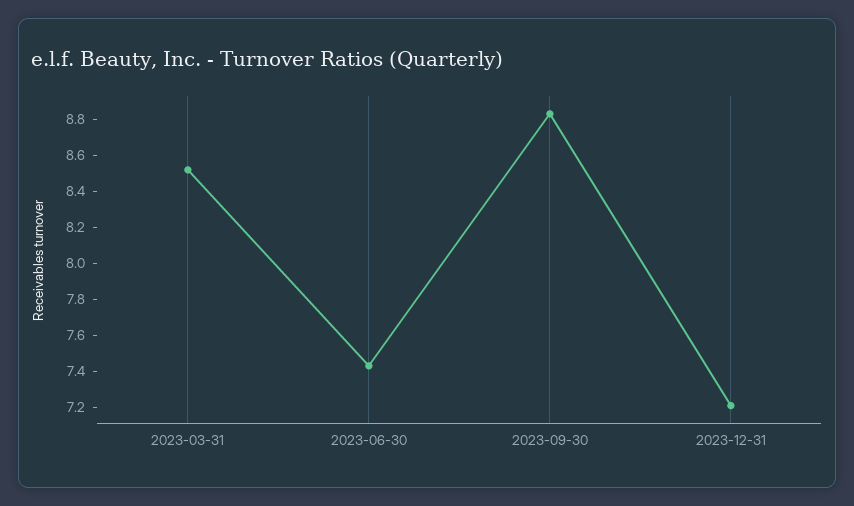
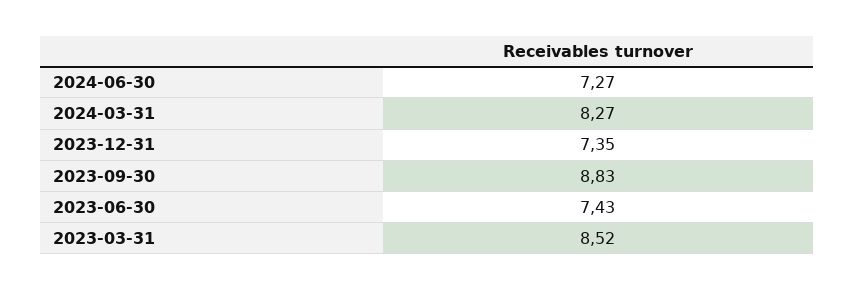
2023-12-31: 7.2 -> 7.35
2024-06-30: none -> 7.27
2024-03-31: none -> 8.27

